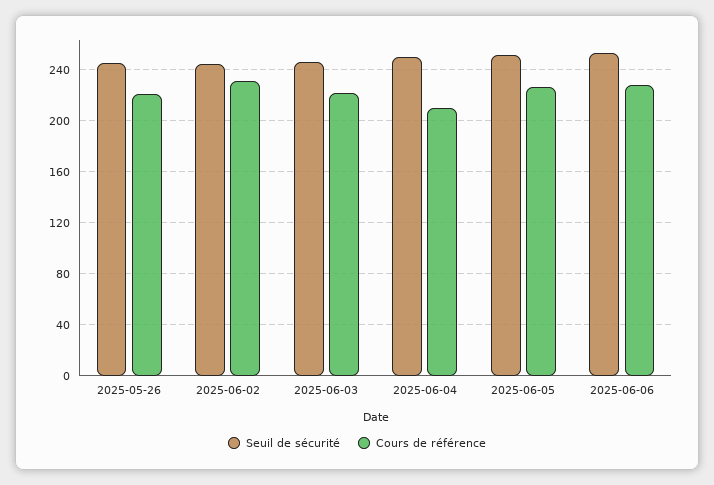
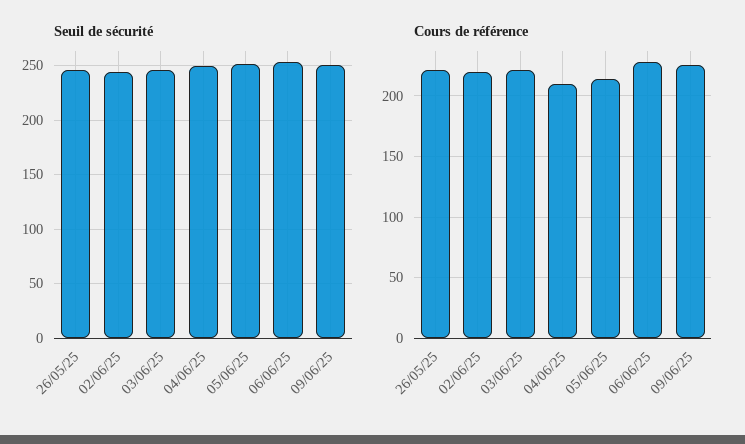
Cours de référence, 2025-06-02: 230 -> 220
Cours de référence, 2025-06-05: 225 -> 215
Seuil de sécurité, 09/06/25: none -> 250
Cours de référence, 09/06/25: none -> 225

